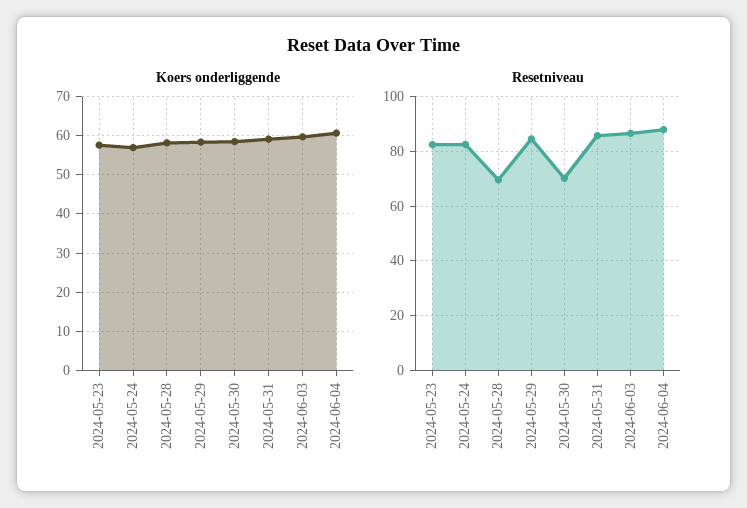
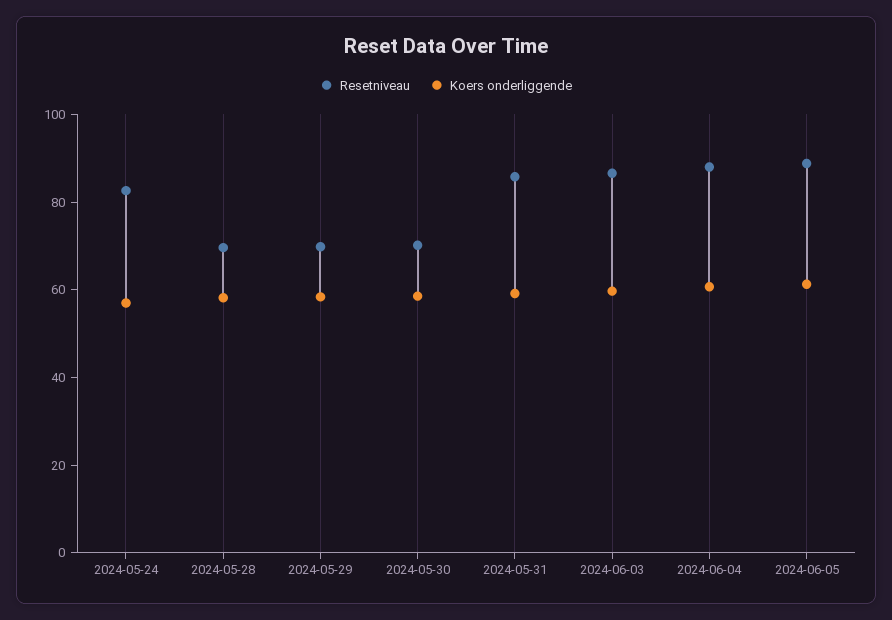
Koers onderliggende, 2024-05-23: 58 -> none
Resetniveau, 2024-05-23: 82.5 -> none
Resetniveau, 2024-05-29: 85 -> 70
Resetniveau, 2024-06-05: none -> 90
Koers onderliggende, 2024-06-05: none -> 60

